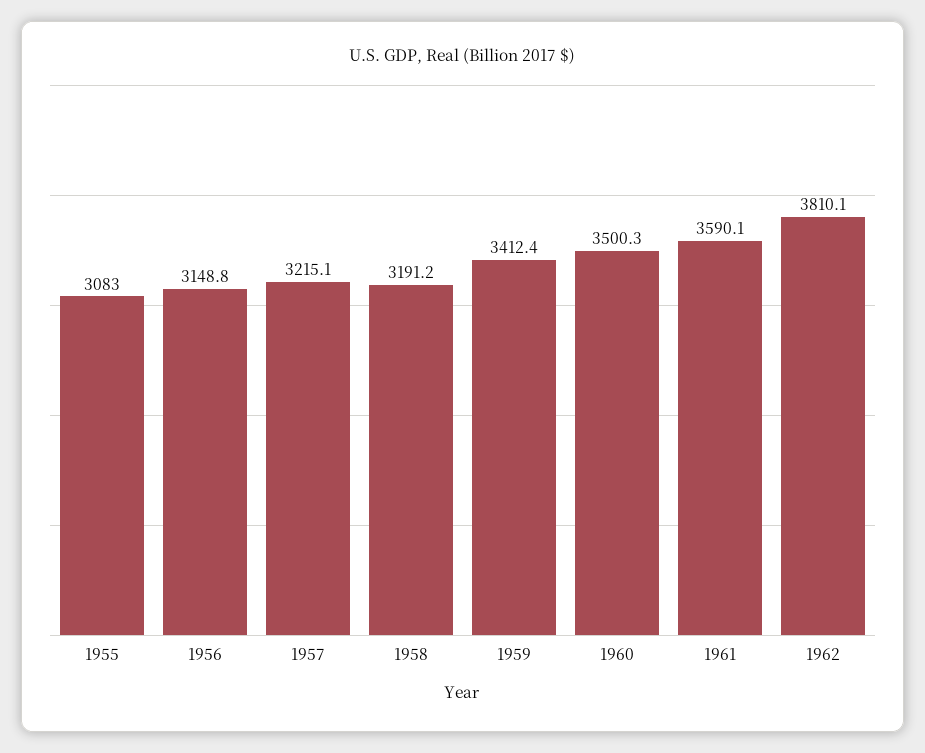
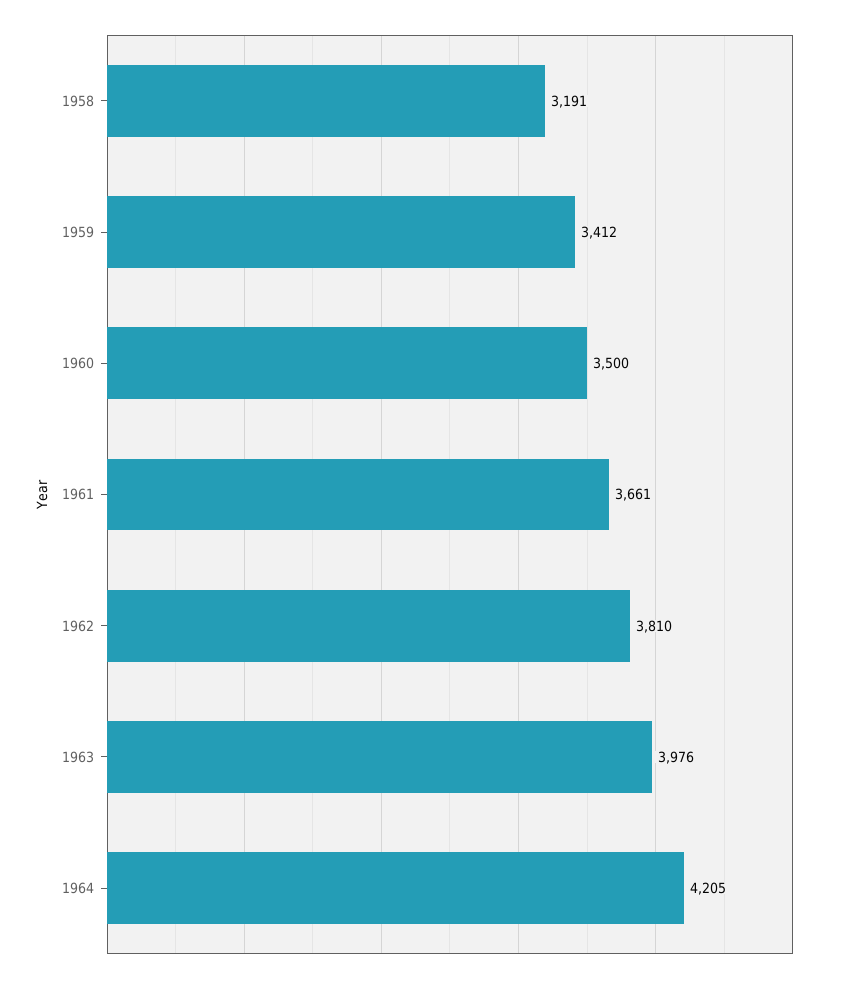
1955: 3083 -> none
1956: 3148.8 -> none
1957: 3215.1 -> none
1961: 3590.1 -> 3661
1963: none -> 3976
1964: none -> 4205

